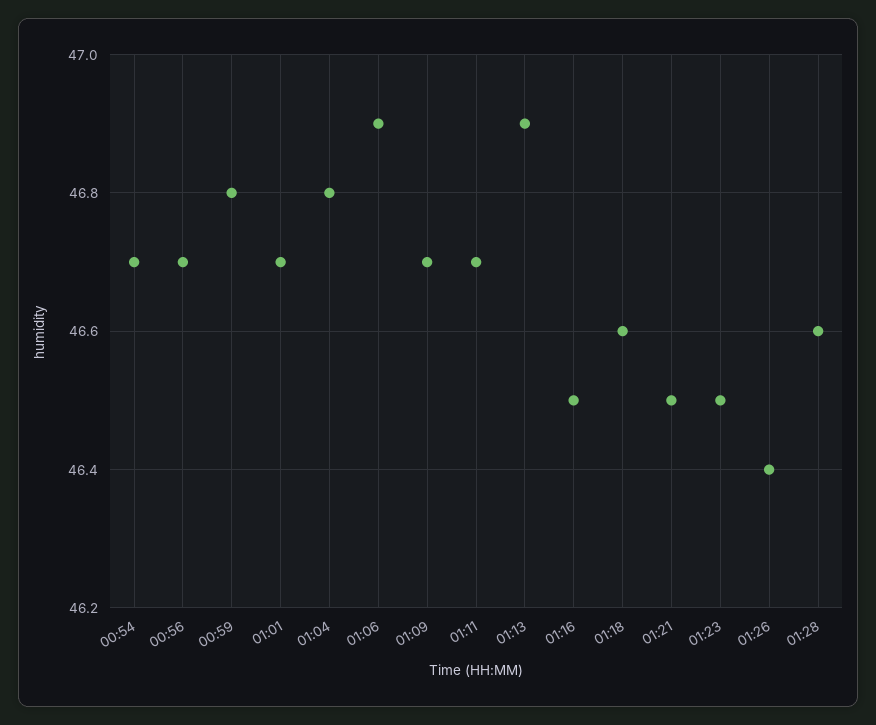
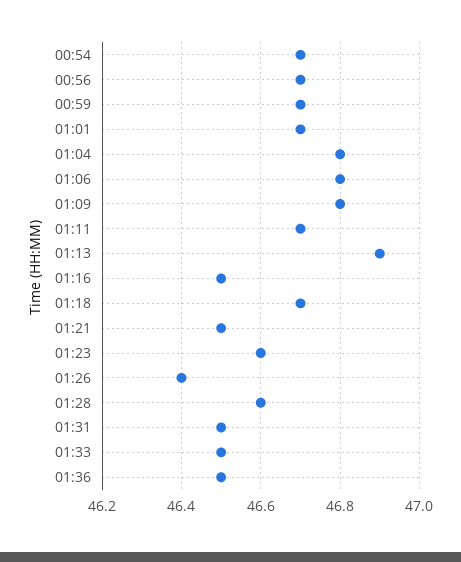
00:59: 46.8 -> 46.7
01:06: 46.9 -> 46.8
01:09: 46.7 -> 46.8
01:18: 46.6 -> 46.7
01:23: 46.5 -> 46.6
01:31: none -> 46.5
01:33: none -> 46.5
01:36: none -> 46.5

